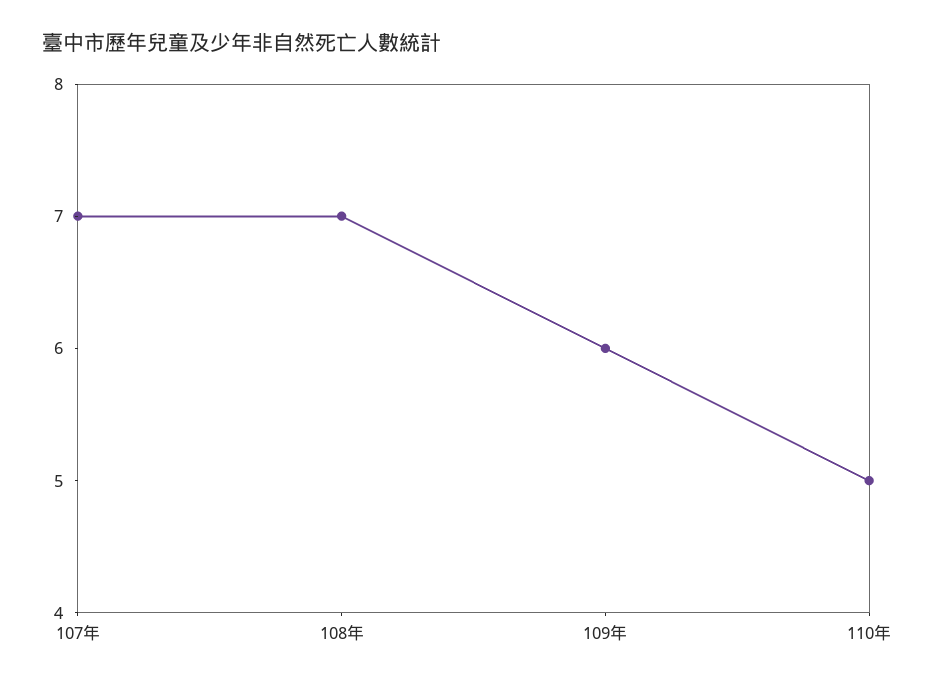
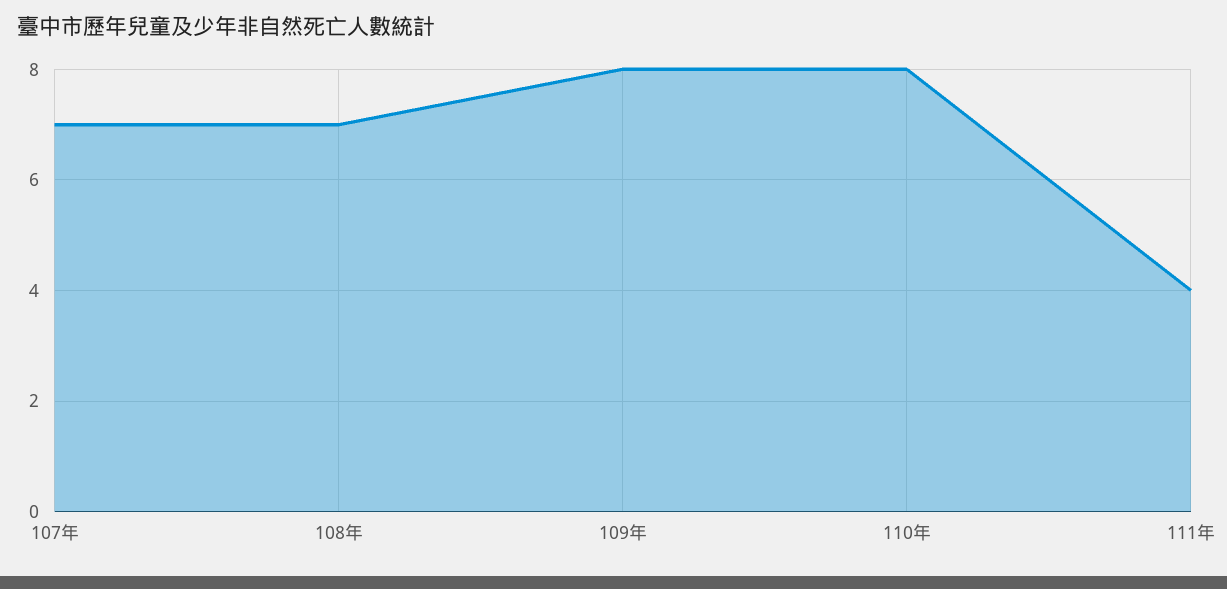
109年: 6 -> 8
110年: 5 -> 8
111年: none -> 4

